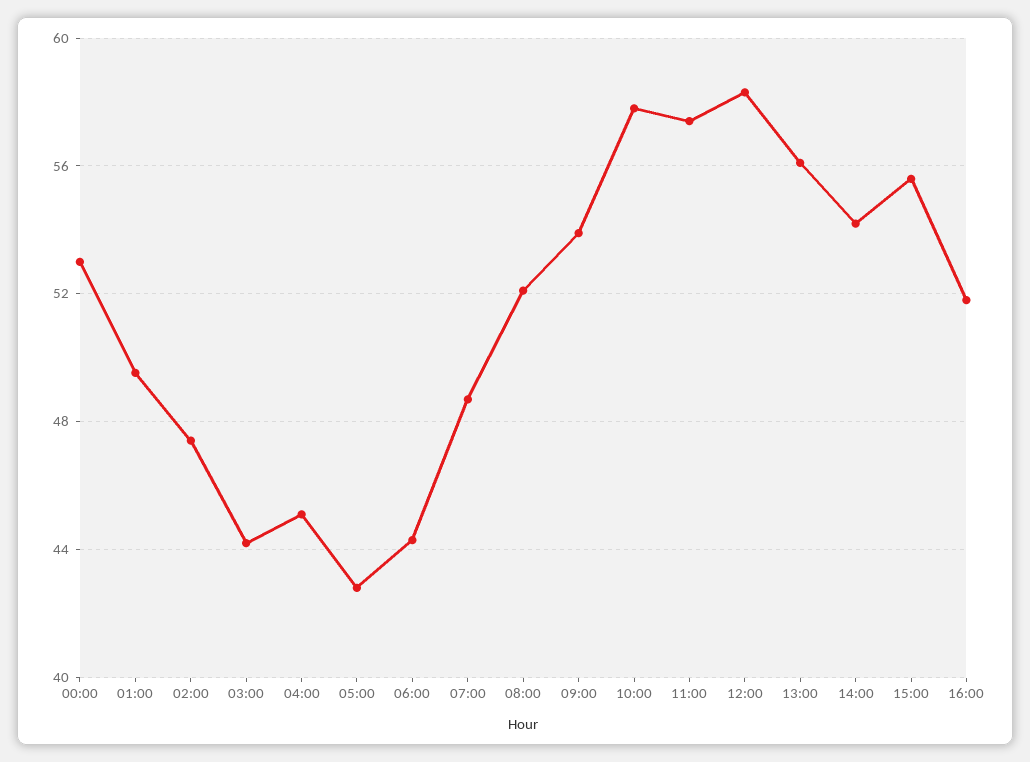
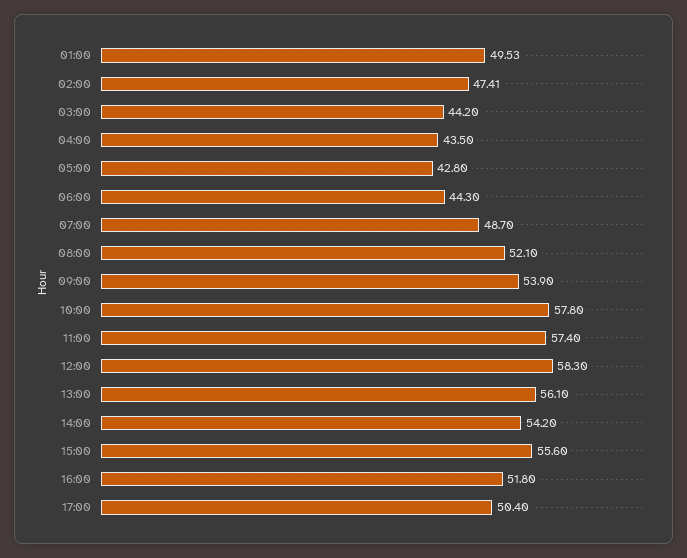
00:00: 53 -> none
04:00: 45 -> 43.5
17:00: none -> 50.4

